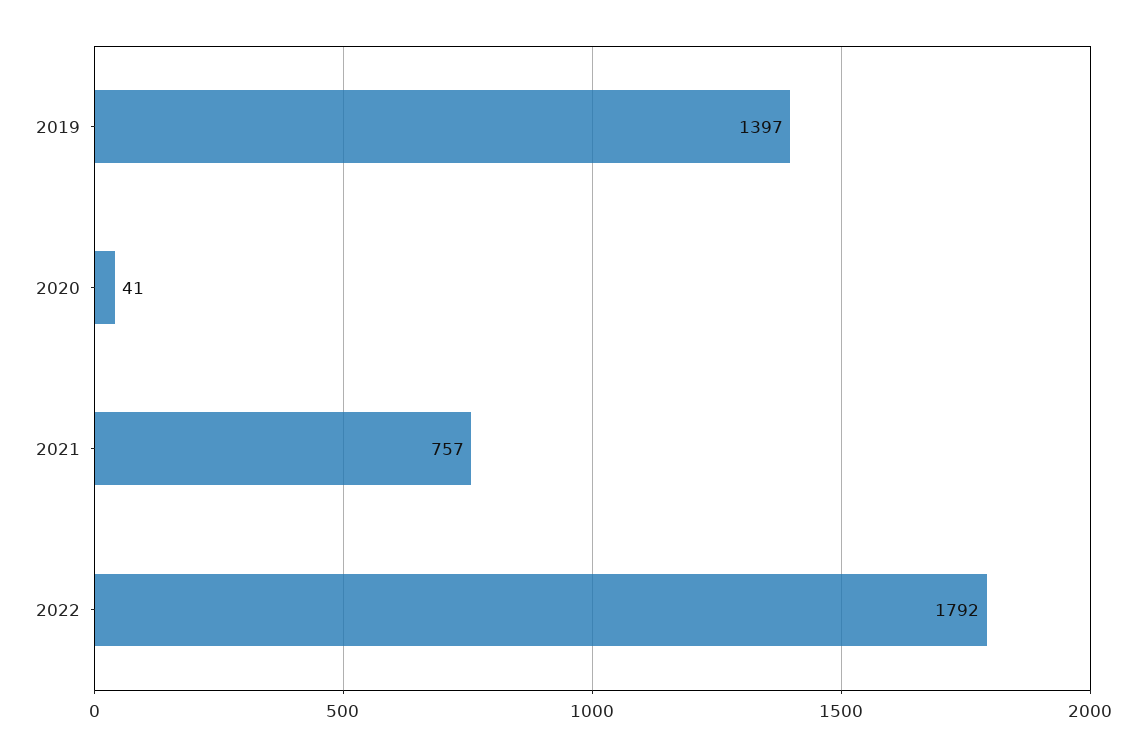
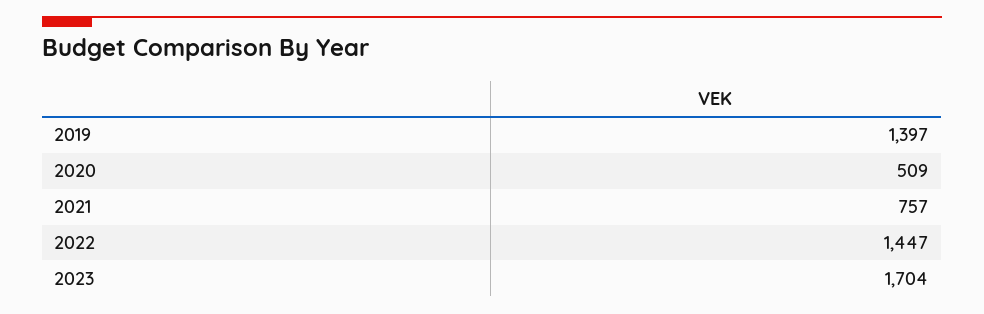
2020: 41 -> 509
2022: 1792 -> 1447
2023: none -> 1704

